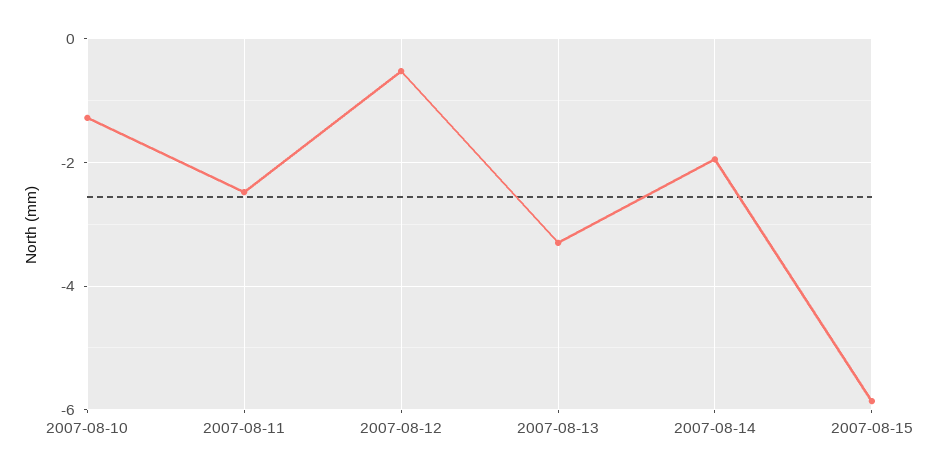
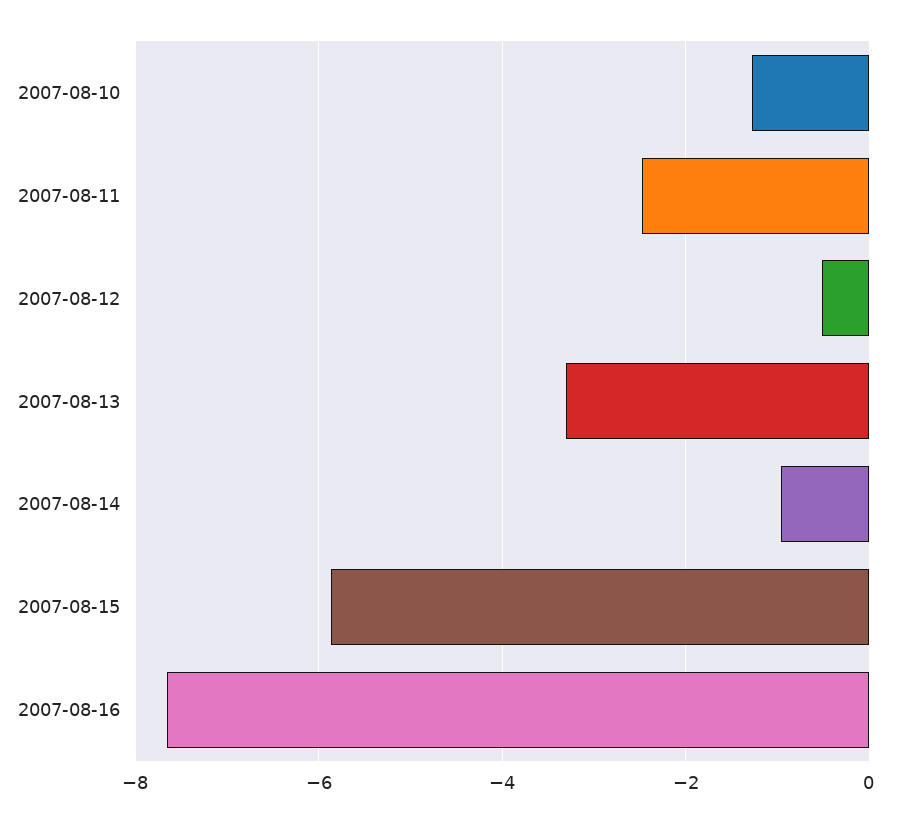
2007-08-14: -2 -> -1
2007-08-16: none -> -7.6

